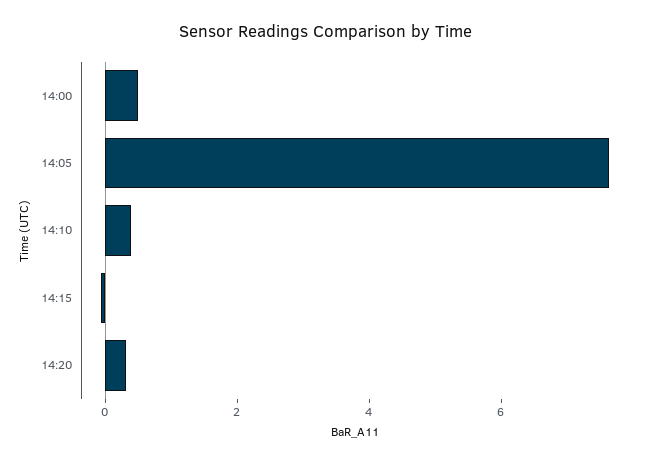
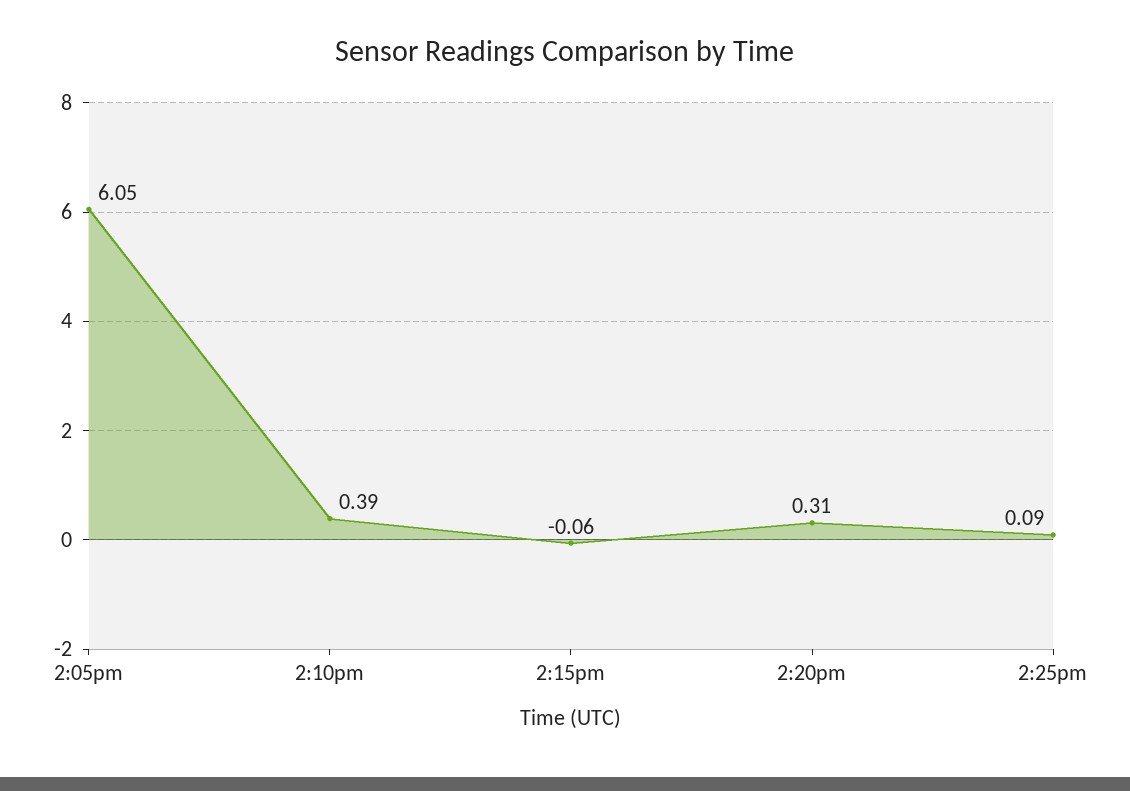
14:00: 0.5 -> none
14:05: 7.5 -> 6.05
2:25pm: none -> 0.09

